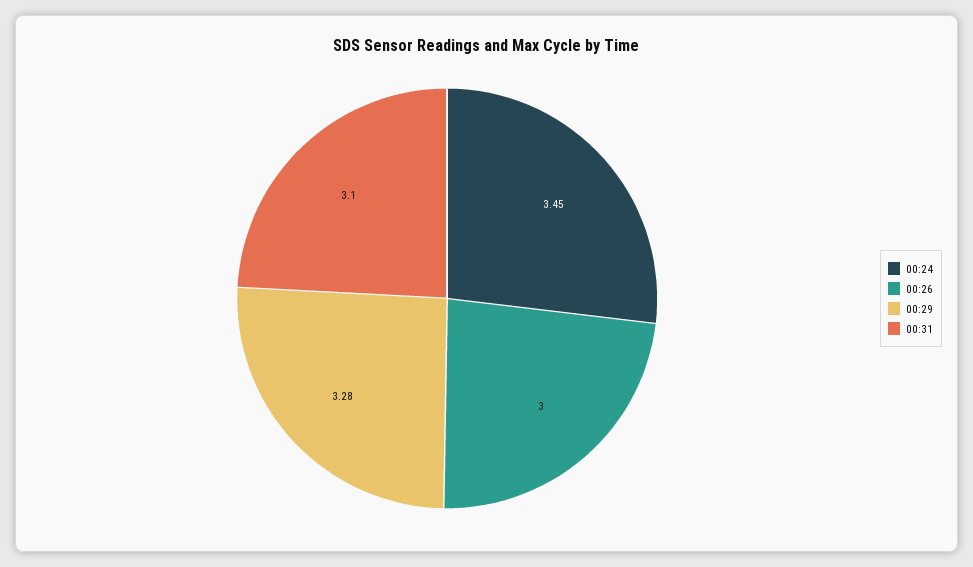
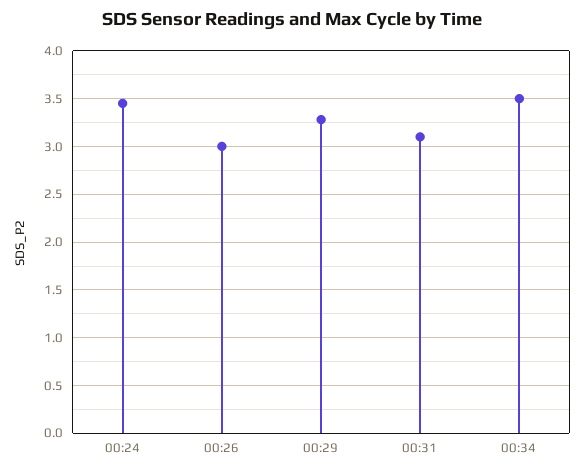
00:34: none -> 3.5

